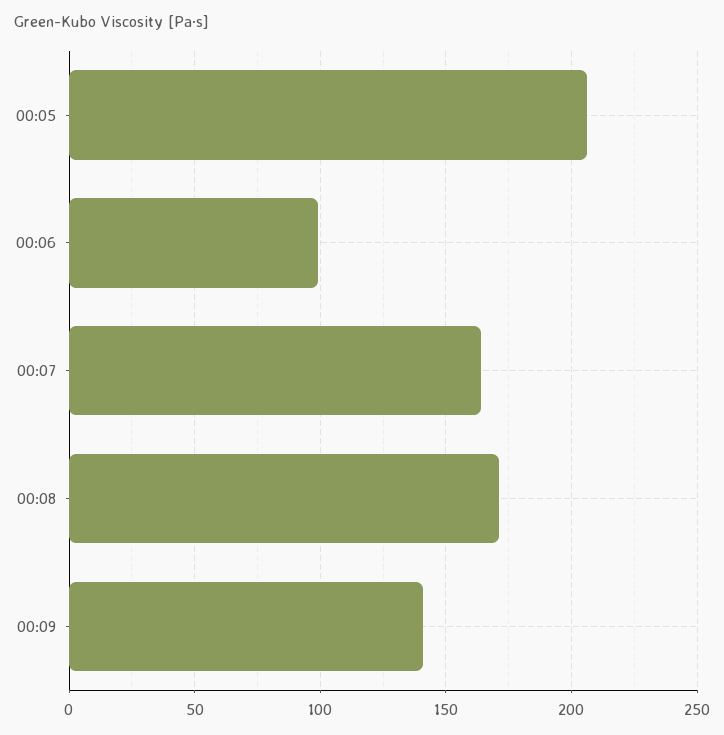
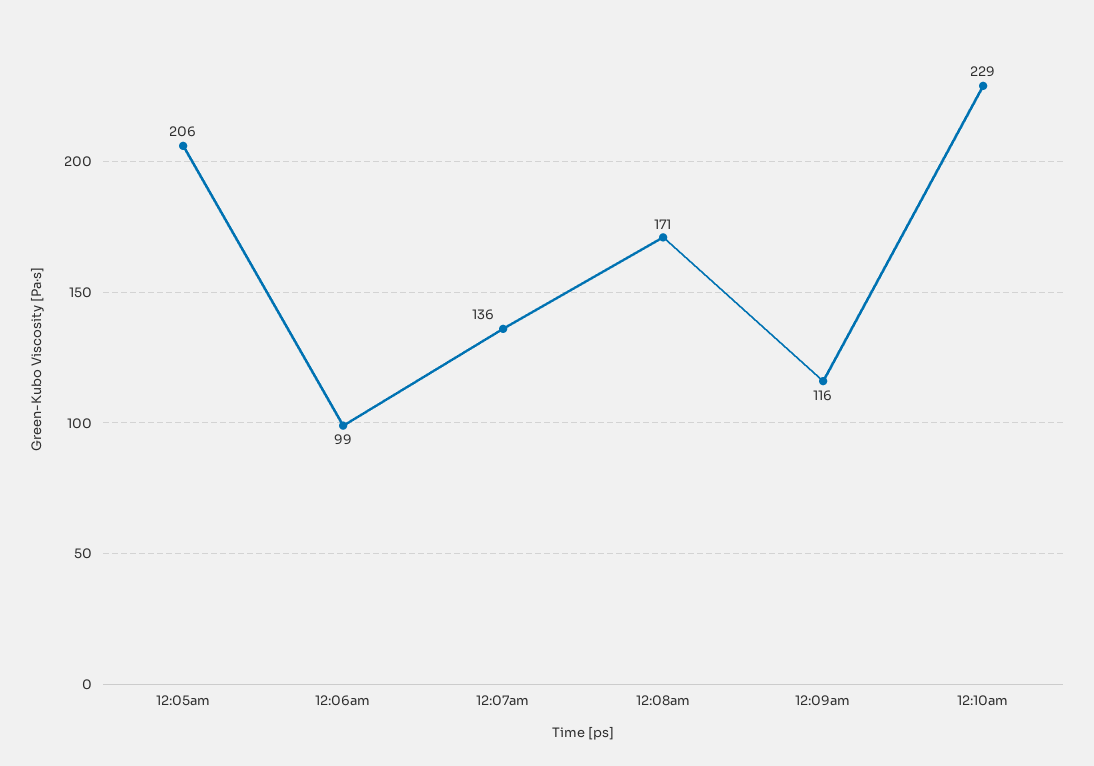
00:07: 165 -> 136
00:09: 140 -> 116
12:10am: none -> 229

